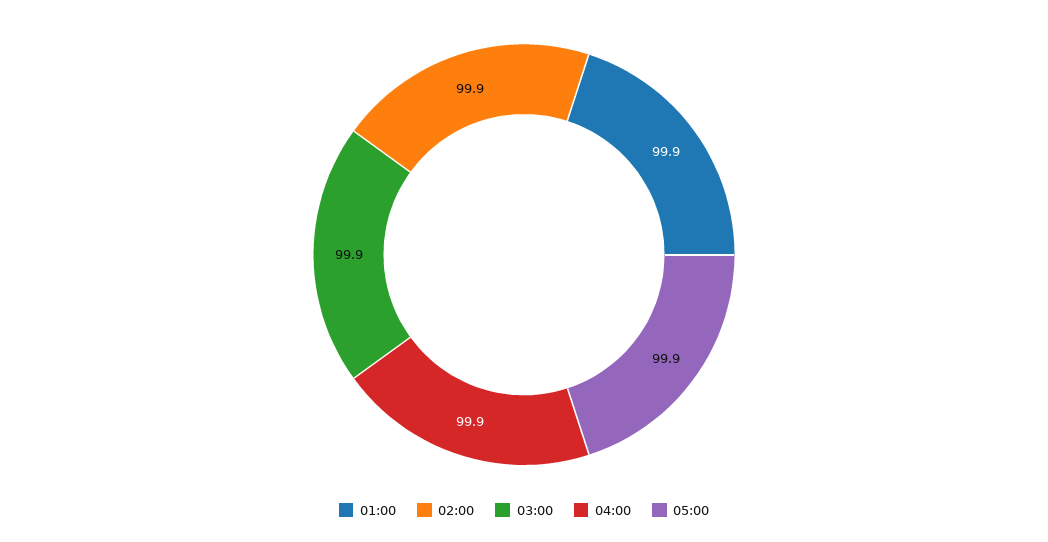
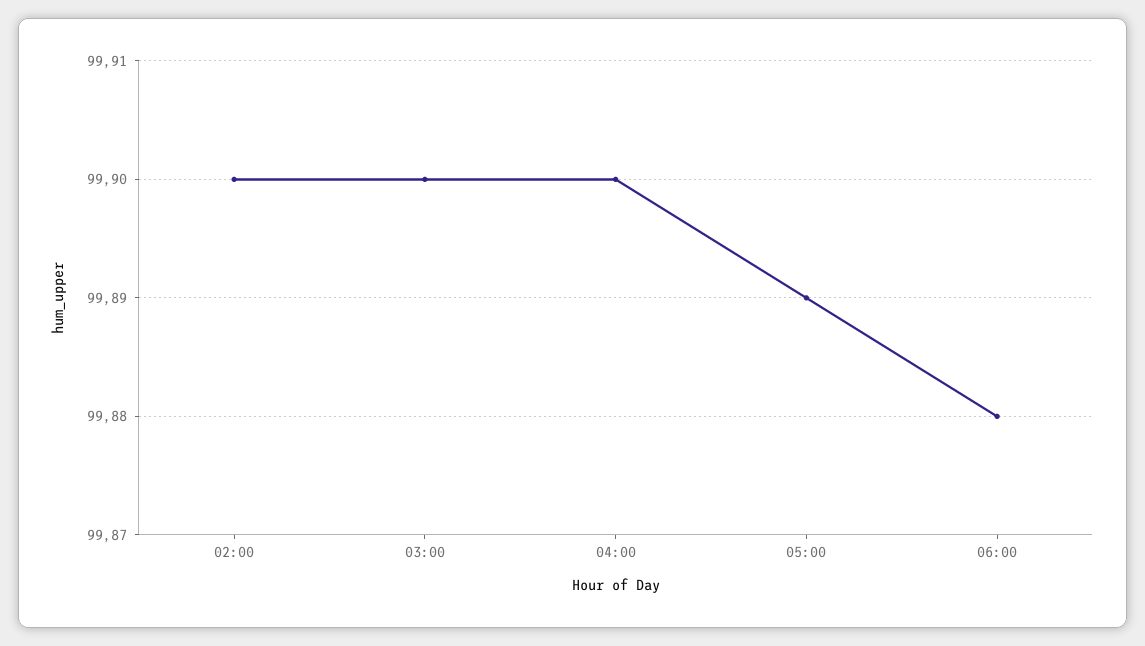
01:00: 99.9 -> none
05:00: 99.9 -> 99.89
06:00: none -> 99.88

